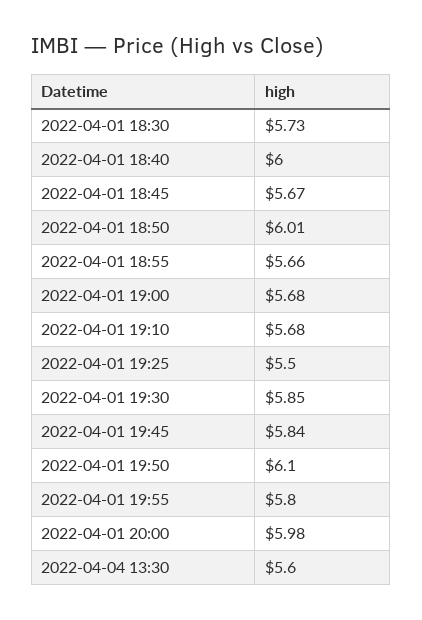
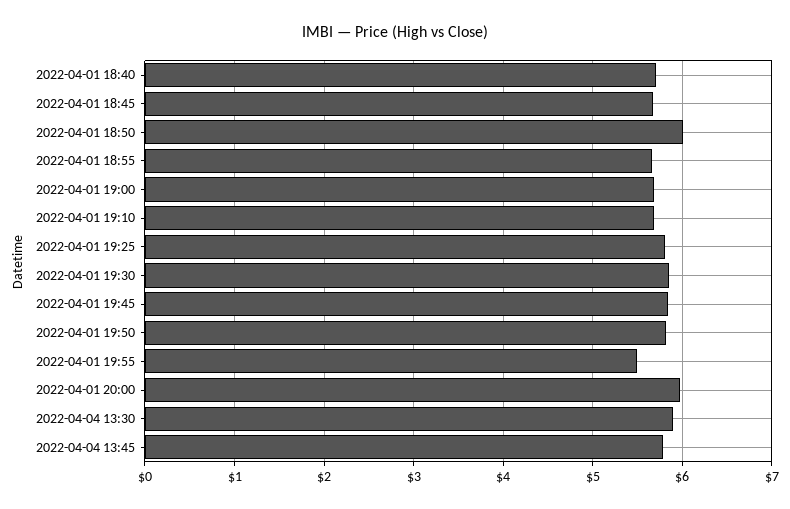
2022-04-01 18:30: 5.73 -> none
2022-04-01 18:40: 6 -> 5.7
2022-04-01 19:25: 5.5 -> 5.8
2022-04-01 19:50: 6.1 -> 5.8
2022-04-01 19:55: 5.8 -> 5.5
2022-04-04 13:30: 5.6 -> 5.9
2022-04-04 13:45: none -> 5.8

